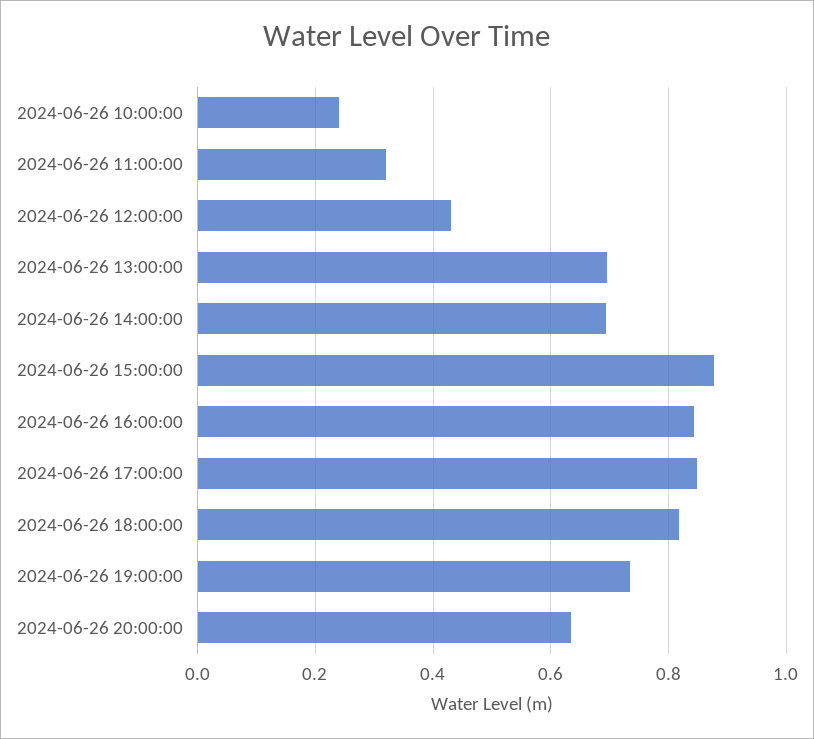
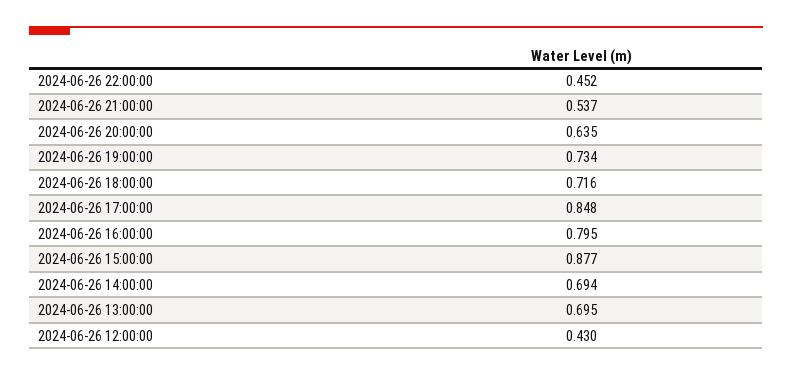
2024-06-26 10:00:00: 0.24 -> none
2024-06-26 11:00:00: 0.32 -> none
2024-06-26 16:00:00: 0.84 -> 0.795
2024-06-26 18:00:00: 0.82 -> 0.716
2024-06-26 22:00:00: none -> 0.452
2024-06-26 21:00:00: none -> 0.537

